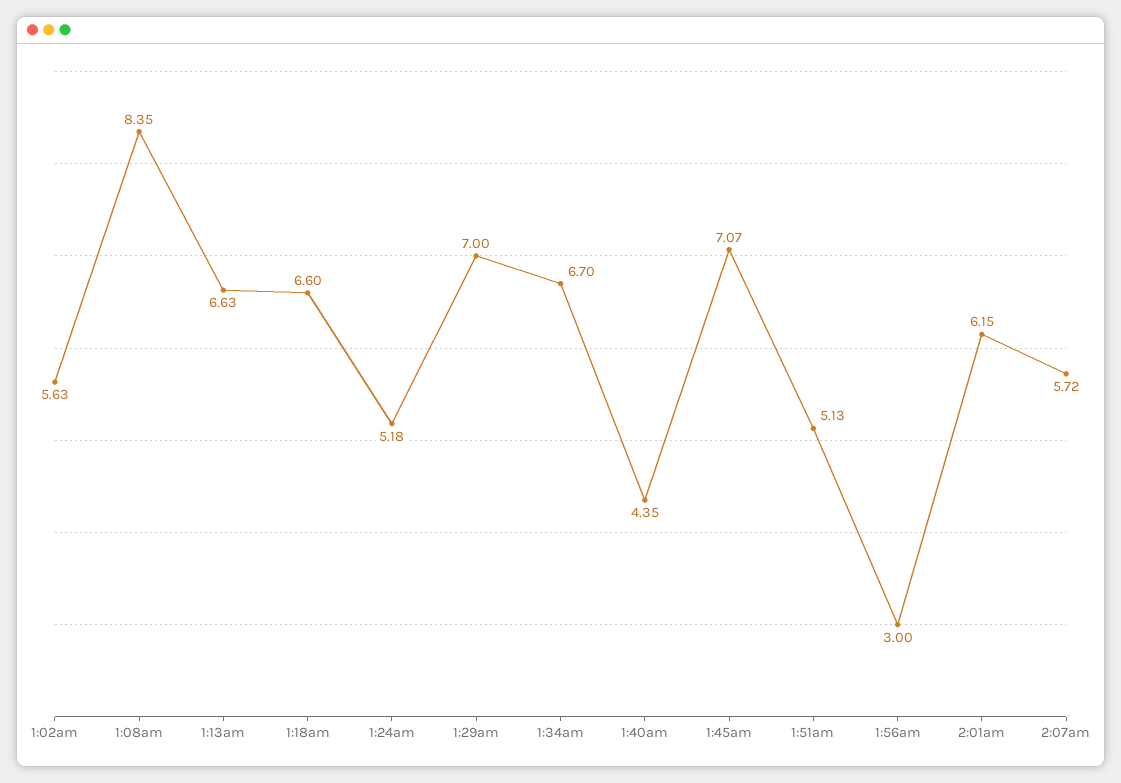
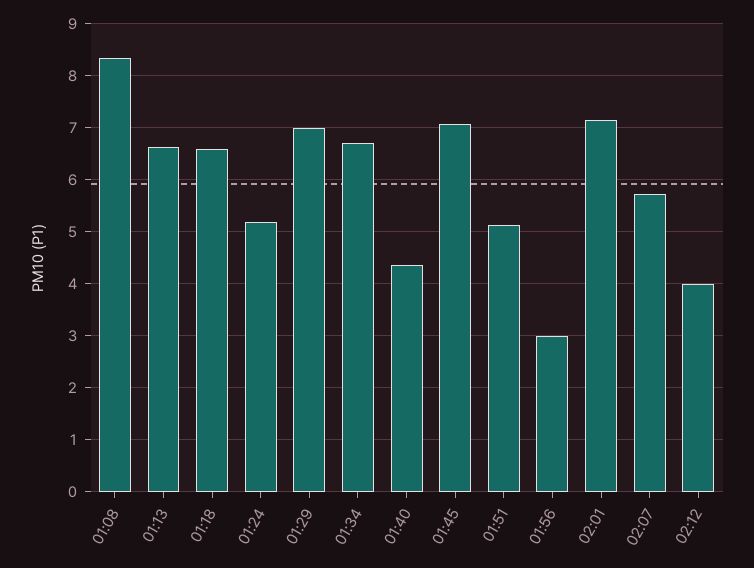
1:02am: 5.63 -> none
2:01am: 6.15 -> 7.2
02:12: none -> 4

